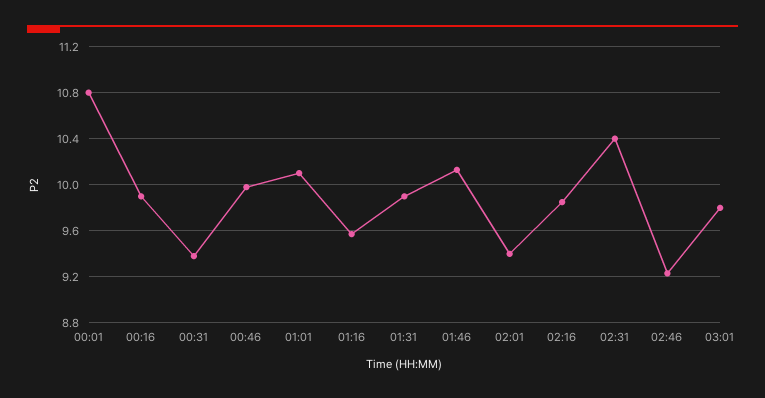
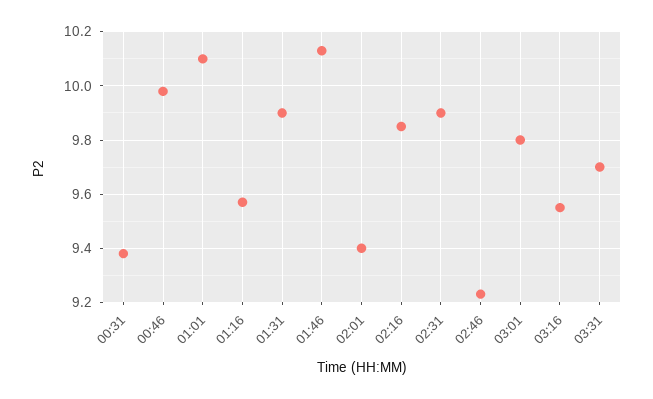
00:01: 10.8 -> none
00:16: 9.9 -> none
02:31: 10.4 -> 9.9
03:16: none -> 9.55
03:31: none -> 9.7

